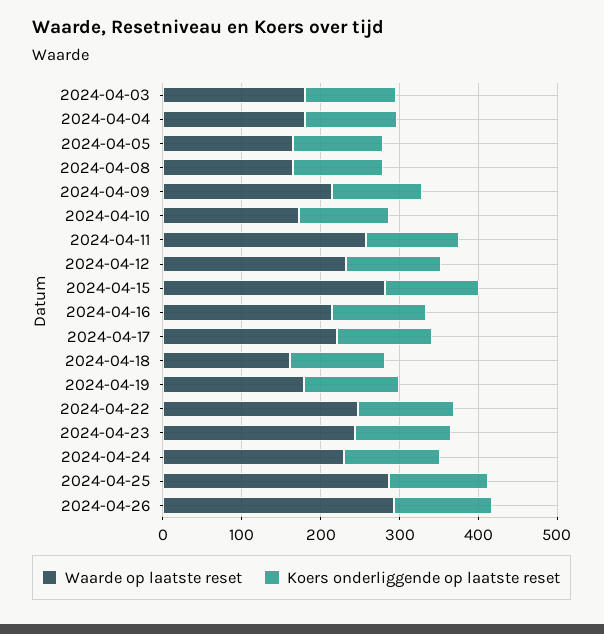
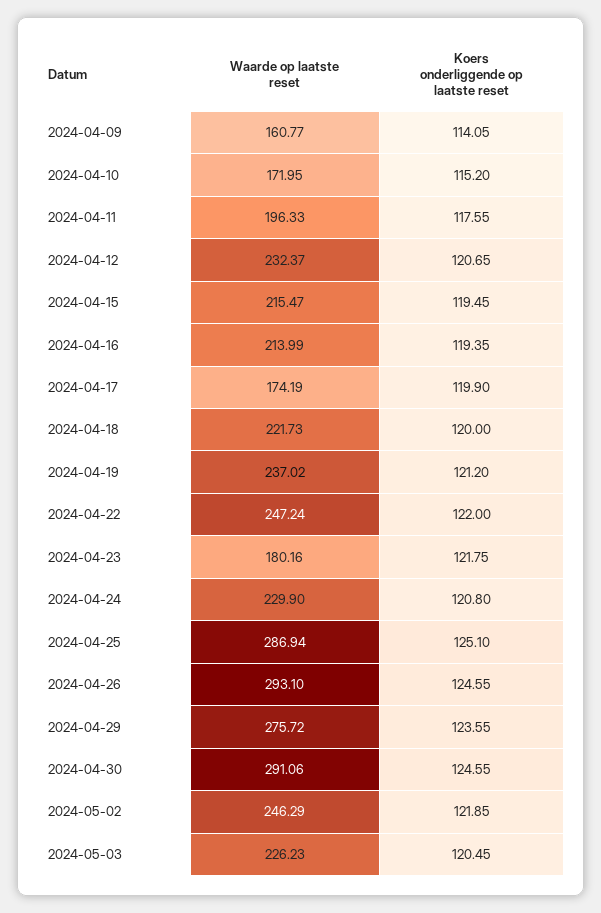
Waarde op laatste reset, 2024-04-03: 180 -> none
Koers onderliggende op laatste reset, 2024-04-03: 120 -> none
Waarde op laatste reset, 2024-04-04: 180 -> none
Koers onderliggende op laatste reset, 2024-04-04: 120 -> none
Waarde op laatste reset, 2024-04-05: 160 -> none
Koers onderliggende op laatste reset, 2024-04-05: 120 -> none
Waarde op laatste reset, 2024-04-08: 160 -> none
Koers onderliggende op laatste reset, 2024-04-08: 120 -> none
Waarde op laatste reset, 2024-04-09: 220 -> 160.77
Waarde op laatste reset, 2024-04-11: 260 -> 196.33
Waarde op laatste reset, 2024-04-15: 280 -> 215.47
Waarde op laatste reset, 2024-04-17: 220 -> 174.19
Waarde op laatste reset, 2024-04-18: 160 -> 221.73
Waarde op laatste reset, 2024-04-19: 180 -> 237.02
Waarde op laatste reset, 2024-04-23: 240 -> 180.16
Waarde op laatste reset, 2024-04-29: none -> 275.72
Koers onderliggende op laatste reset, 2024-04-29: none -> 123.55
Waarde op laatste reset, 2024-04-30: none -> 291.06
Koers onderliggende op laatste reset, 2024-04-30: none -> 124.55
Waarde op laatste reset, 2024-05-02: none -> 246.29
Koers onderliggende op laatste reset, 2024-05-02: none -> 121.85
Waarde op laatste reset, 2024-05-03: none -> 226.23
Koers onderliggende op laatste reset, 2024-05-03: none -> 120.45

